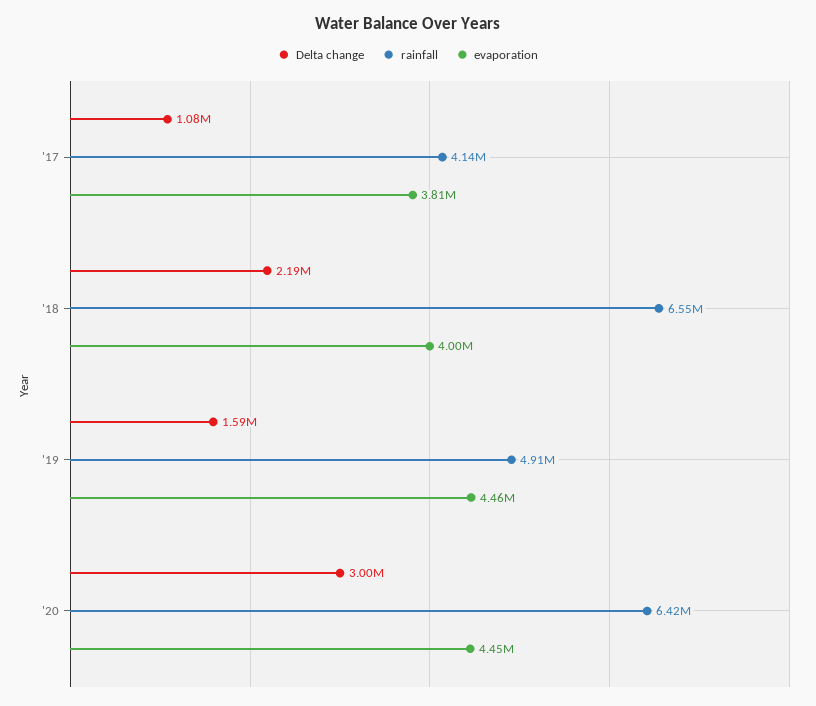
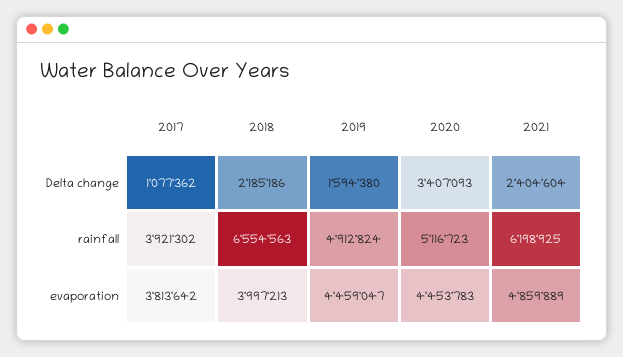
rainfall, '17: 4140000 -> 3921302
Delta change, '20: 3000000 -> 3407093
rainfall, '20: 6420000 -> 5116723
Delta change, 2021: none -> 2404604
rainfall, 2021: none -> 6198925
evaporation, 2021: none -> 4859889

